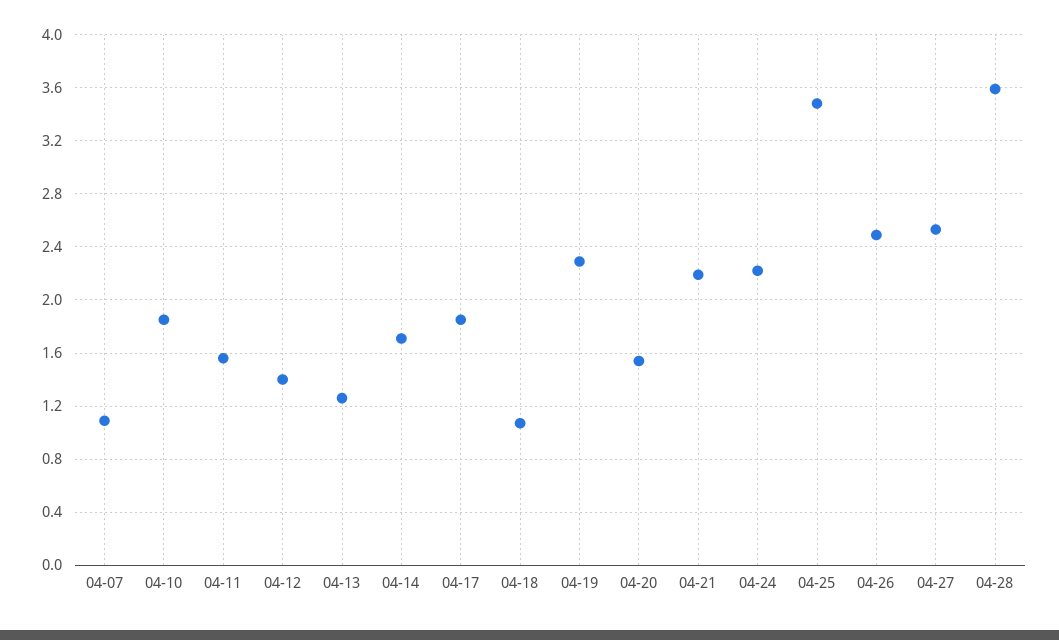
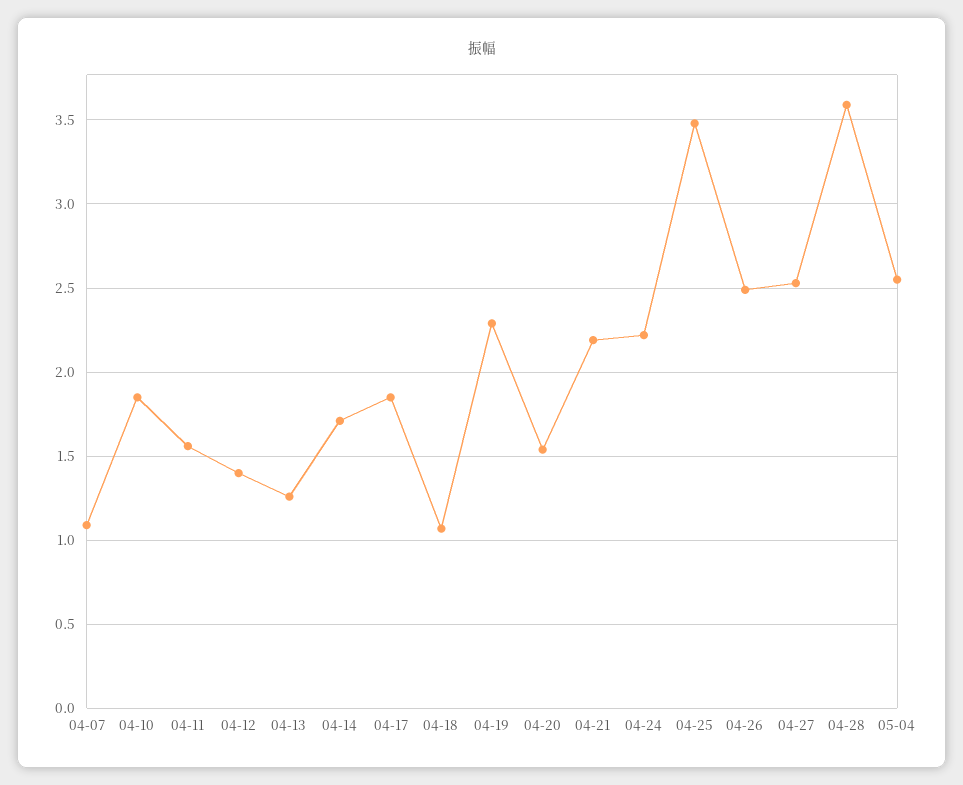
05-04: none -> 2.55

